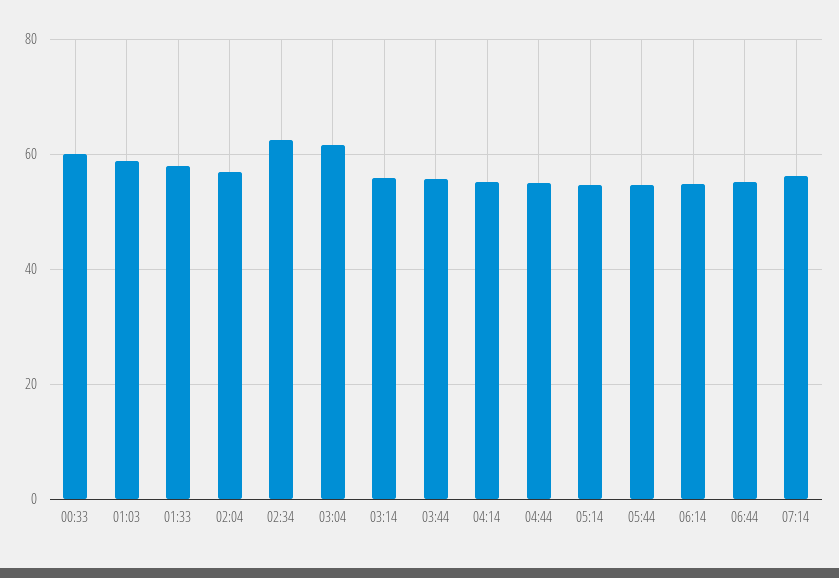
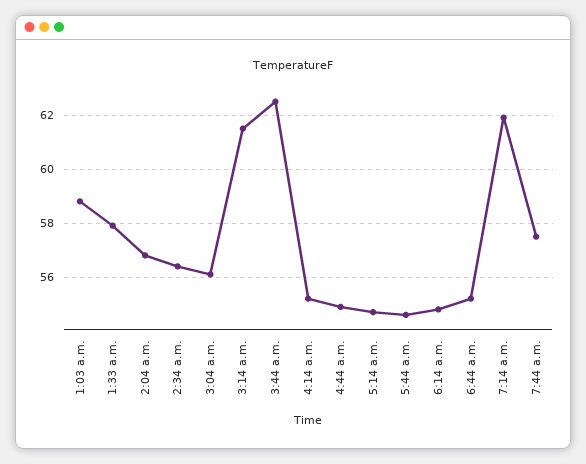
00:33: 60 -> none
02:34: 62 -> 56.5
03:04: 62 -> 56
03:14: 56 -> 61.5
03:44: 56 -> 62.5
07:14: 56 -> 62
7:44 a.m.: none -> 57.5

